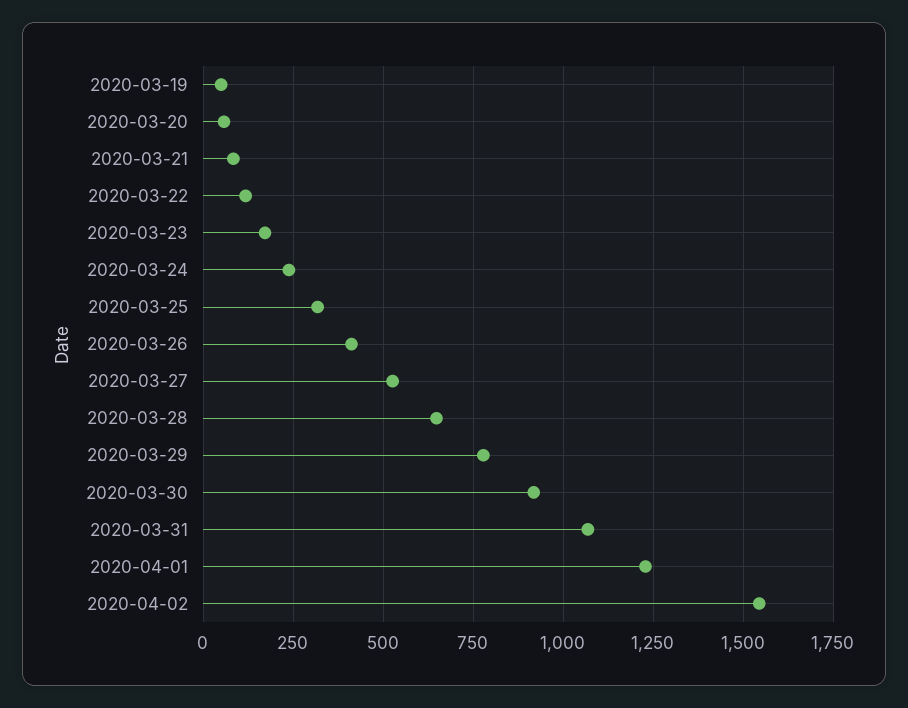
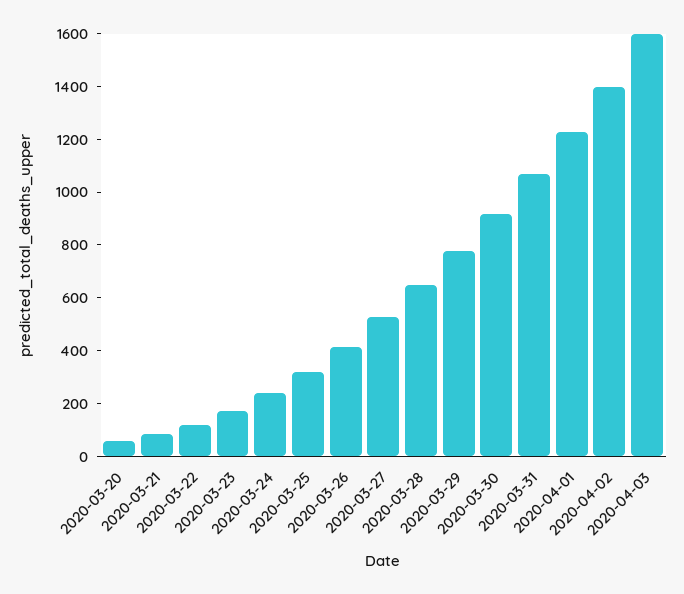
2020-03-19: 50 -> none
2020-04-02: 1550 -> 1400
2020-04-03: none -> 1600

